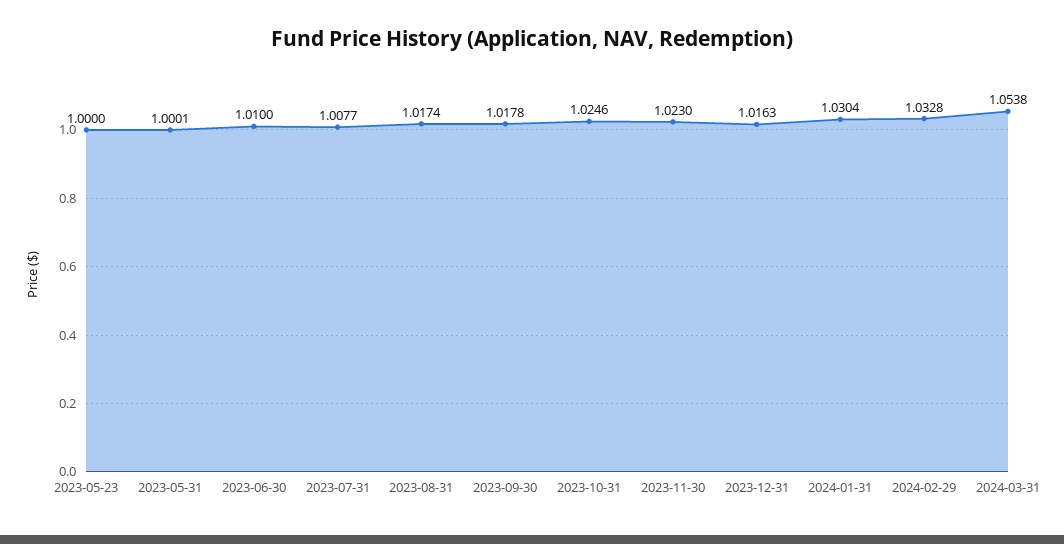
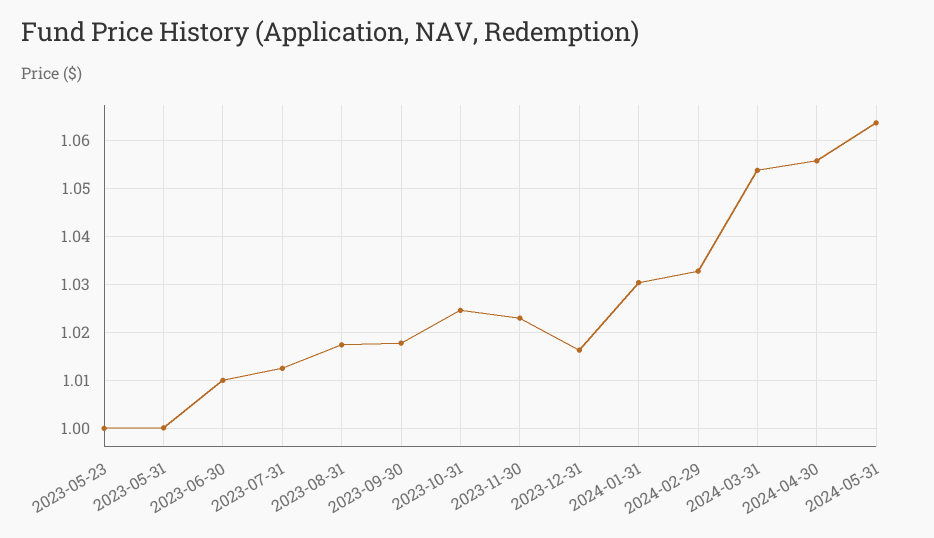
2023-07-31: 1.0077 -> 1.012
2024-04-30: none -> 1.056
2024-05-31: none -> 1.064

